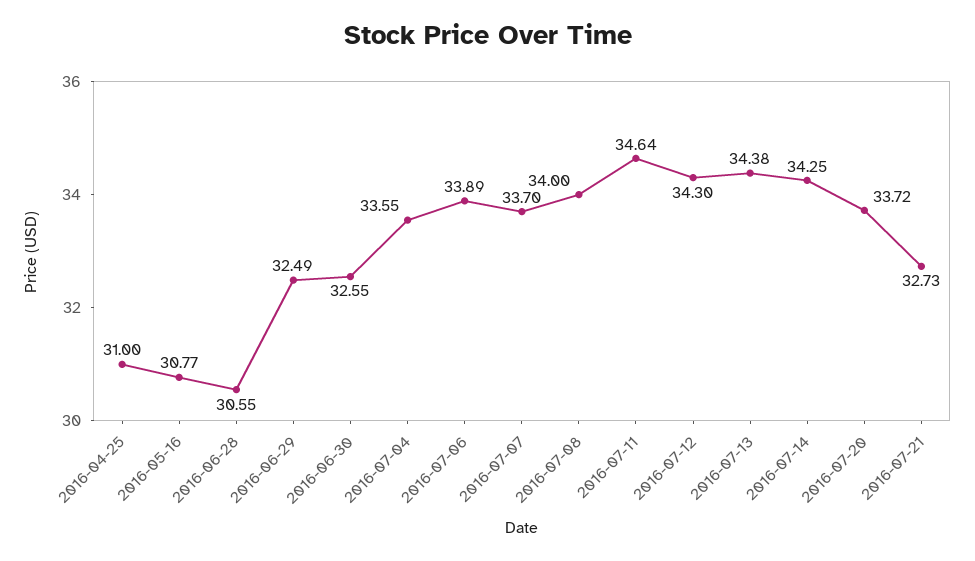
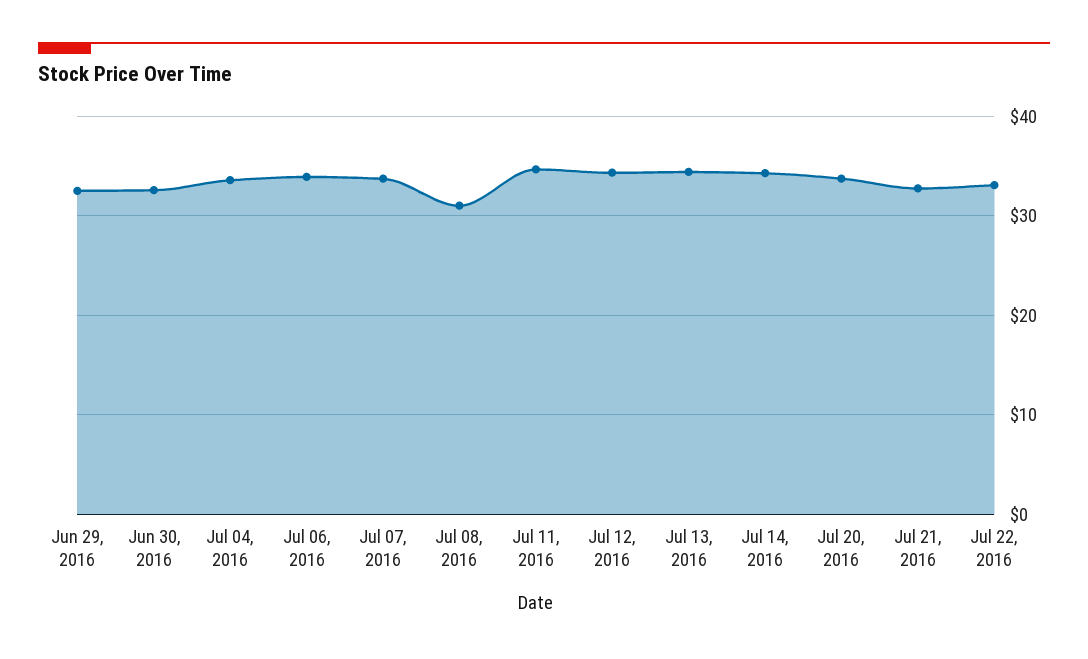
2016-04-25: 31 -> none
2016-05-16: 30.77 -> none
2016-06-28: 30.55 -> none
2016-07-08: 34 -> 31
Jul 22, 2016: none -> 33

